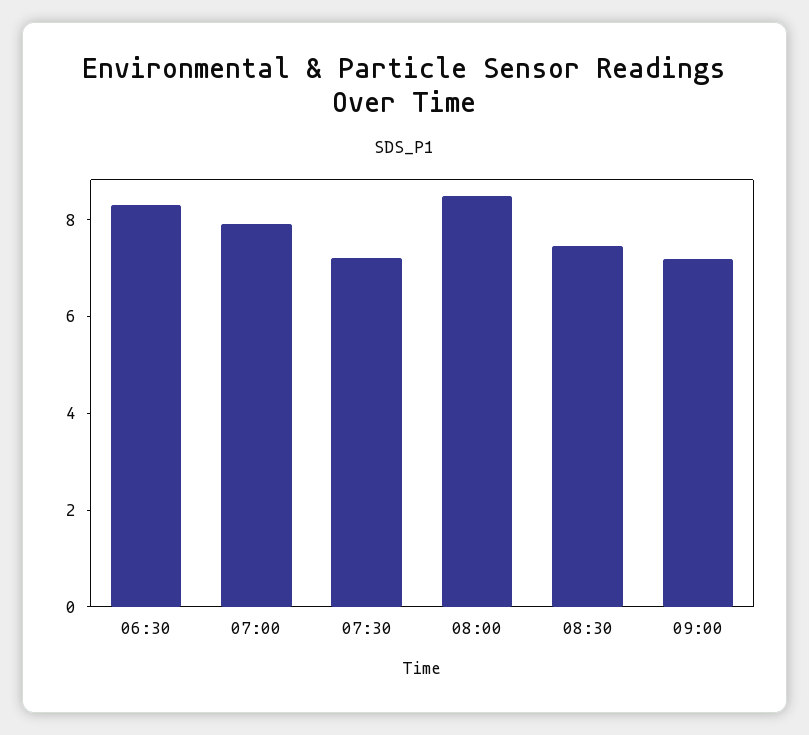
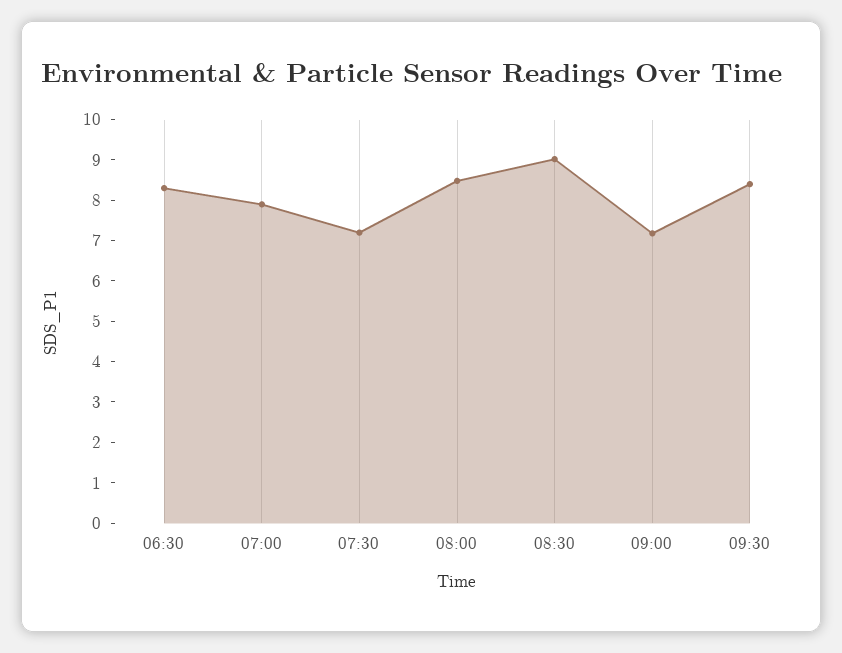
08:30: 7.5 -> 9
09:30: none -> 8.4

